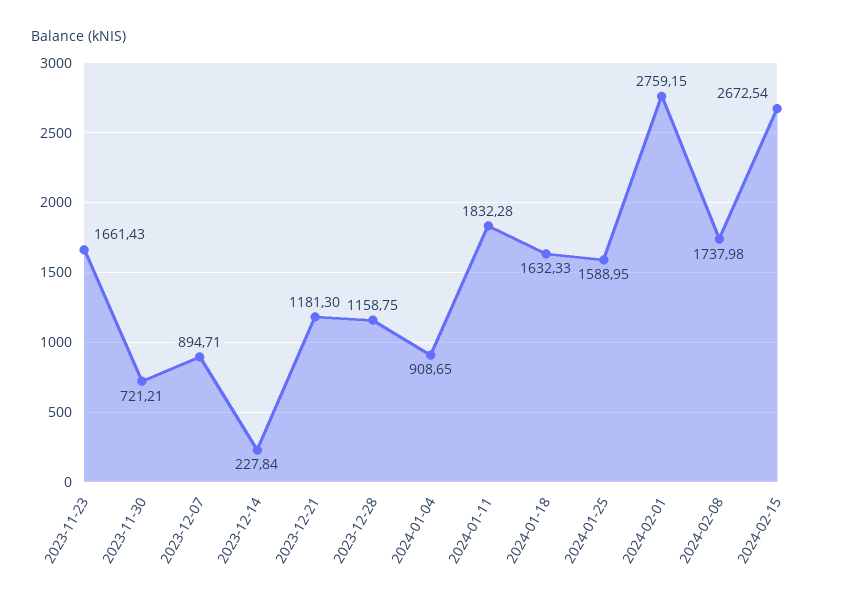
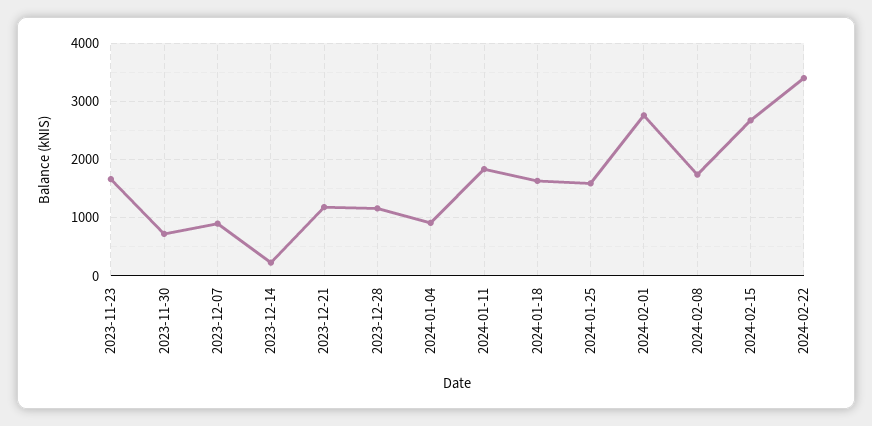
2024-02-22: none -> 3400

